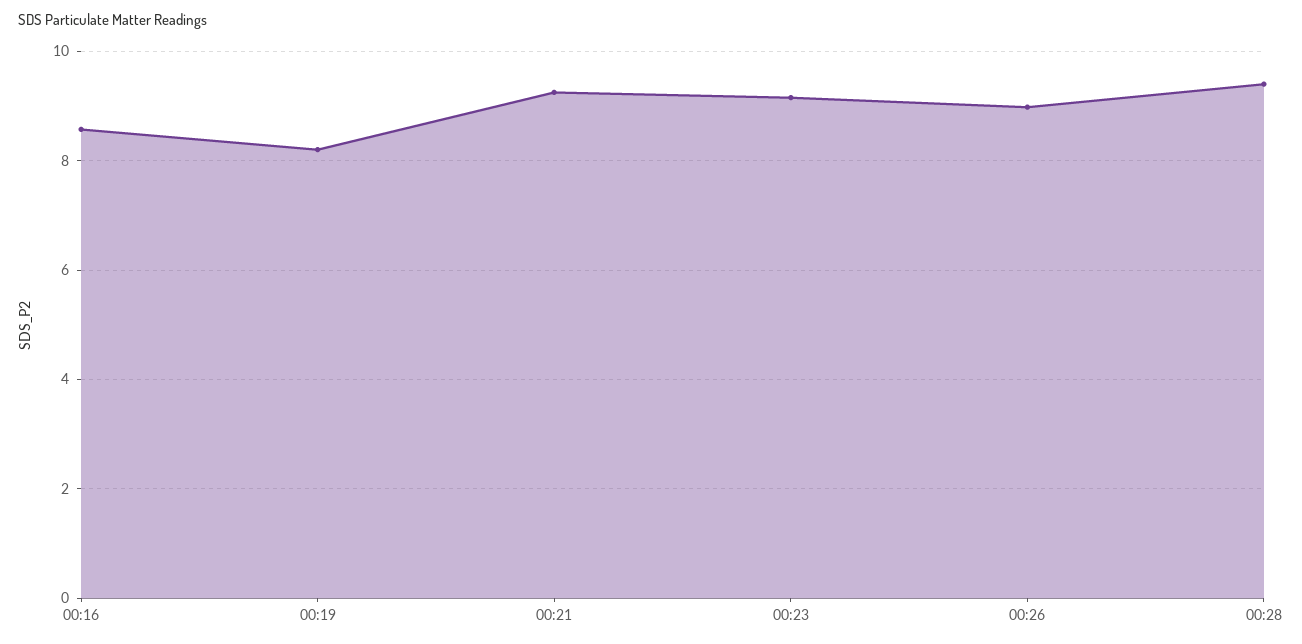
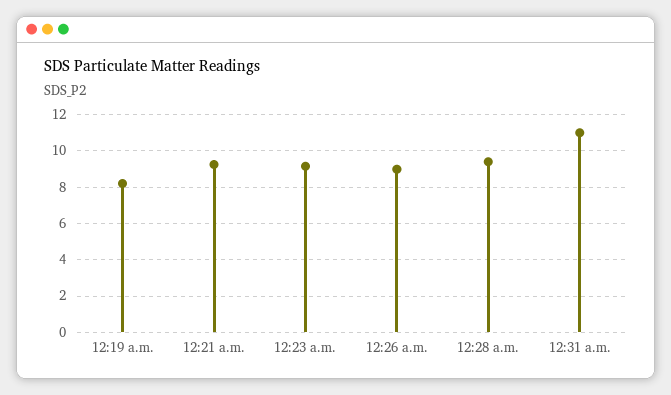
00:16: 8.6 -> none
12:31 a.m.: none -> 11

